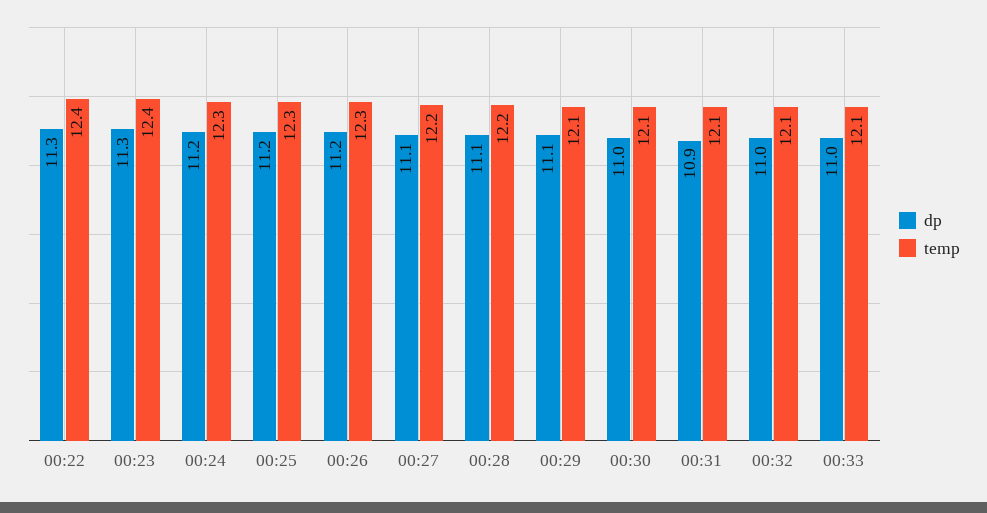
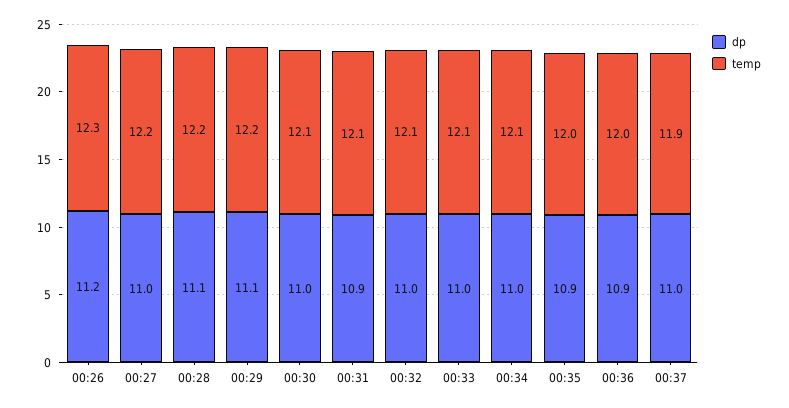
dp, 00:22: 11.3 -> none
temp, 00:22: 12.4 -> none
dp, 00:23: 11.3 -> none
temp, 00:23: 12.4 -> none
dp, 00:24: 11.2 -> none
temp, 00:24: 12.3 -> none
dp, 00:25: 11.2 -> none
temp, 00:25: 12.3 -> none
dp, 00:27: 11.1 -> 11
temp, 00:29: 12.1 -> 12.2
dp, 00:34: none -> 11
temp, 00:34: none -> 12.1
dp, 00:35: none -> 10.9
temp, 00:35: none -> 12
dp, 00:36: none -> 10.9
temp, 00:36: none -> 12
dp, 00:37: none -> 11
temp, 00:37: none -> 11.9

